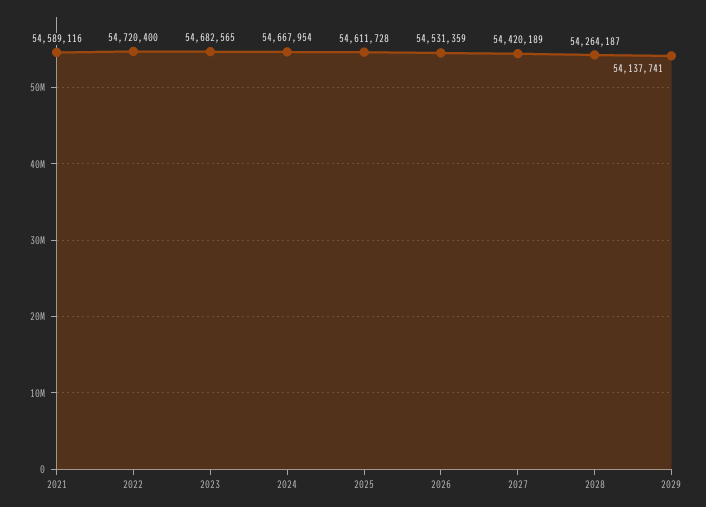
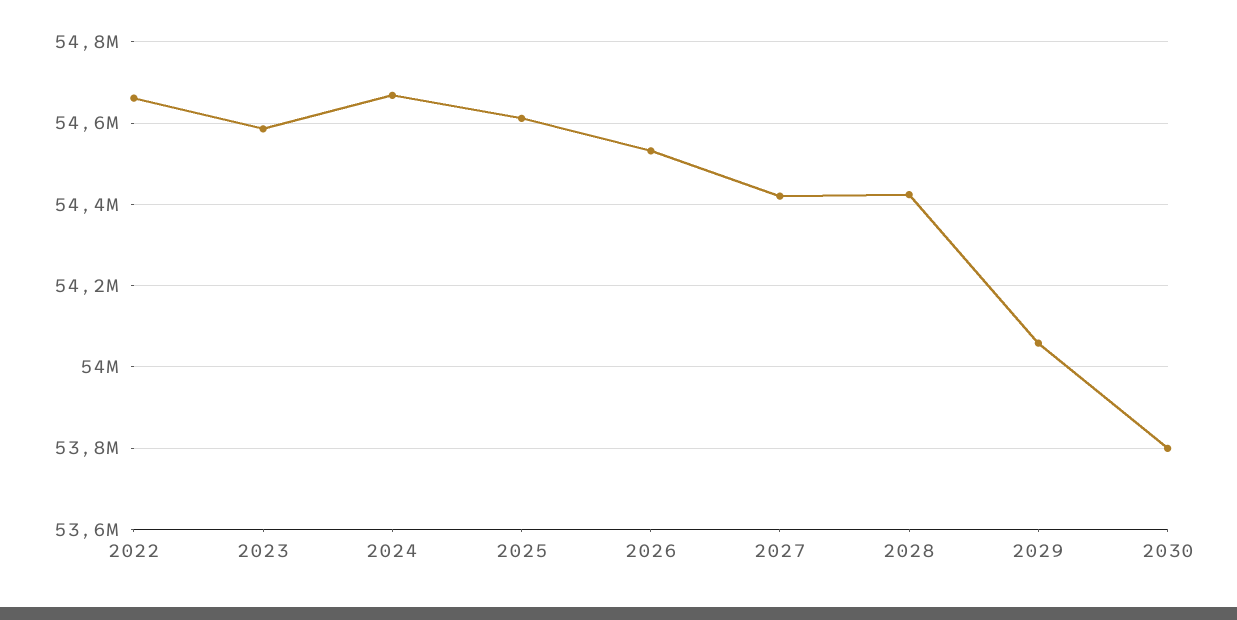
2021: 54589116 -> none
2022: 54720400 -> 54660000
2023: 54682565 -> 54580000
2028: 54264187 -> 54420000
2029: 54137741 -> 54060000
2030: none -> 53800000

